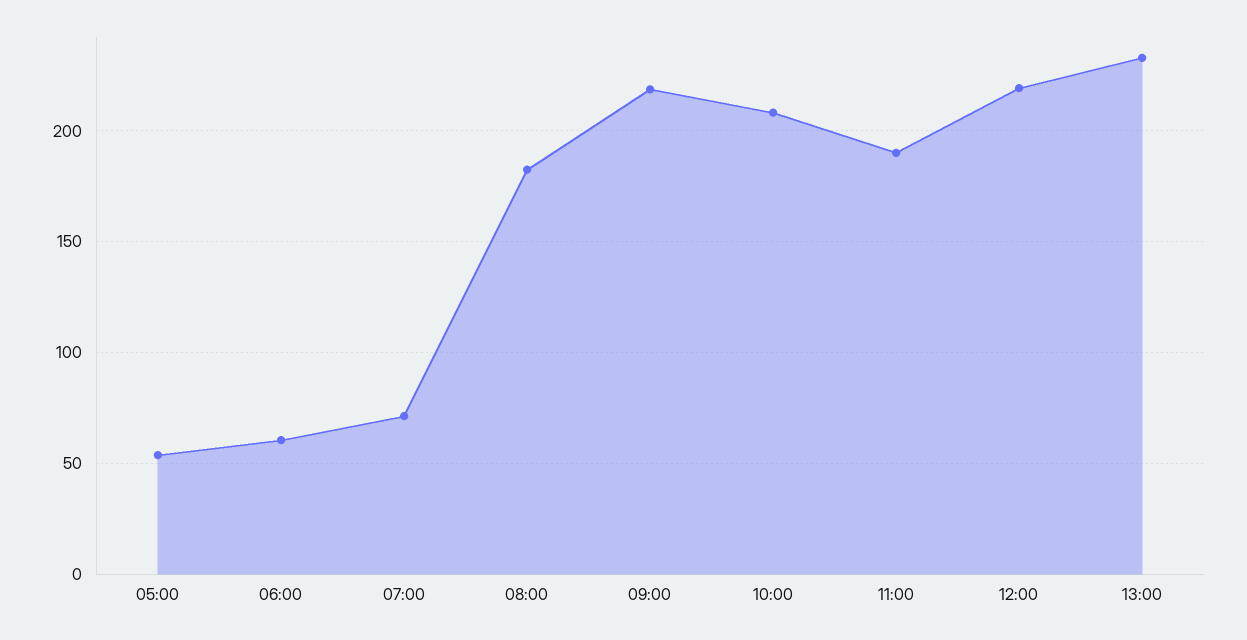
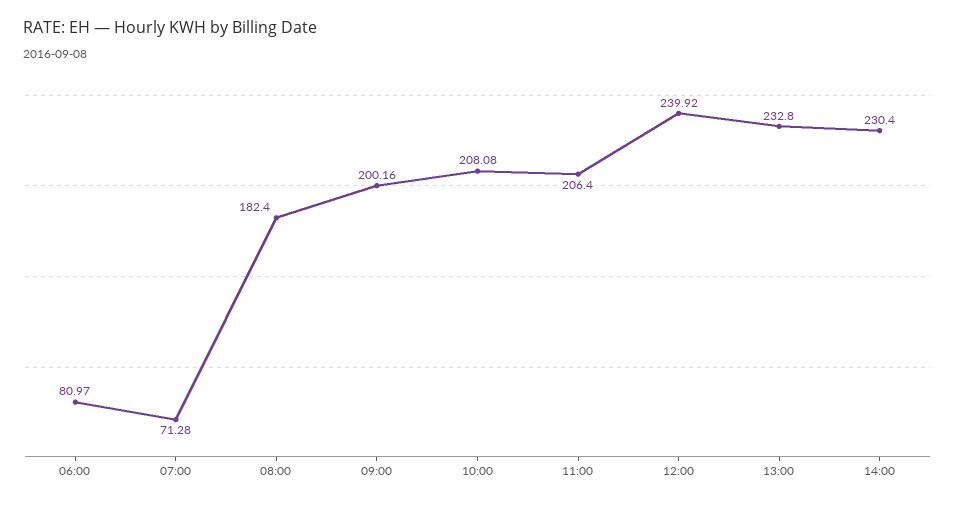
05:00: 55 -> none
06:00: 60 -> 80.97
09:00: 220 -> 200.16
11:00: 190 -> 206.4
12:00: 220 -> 239.92
14:00: none -> 230.4

